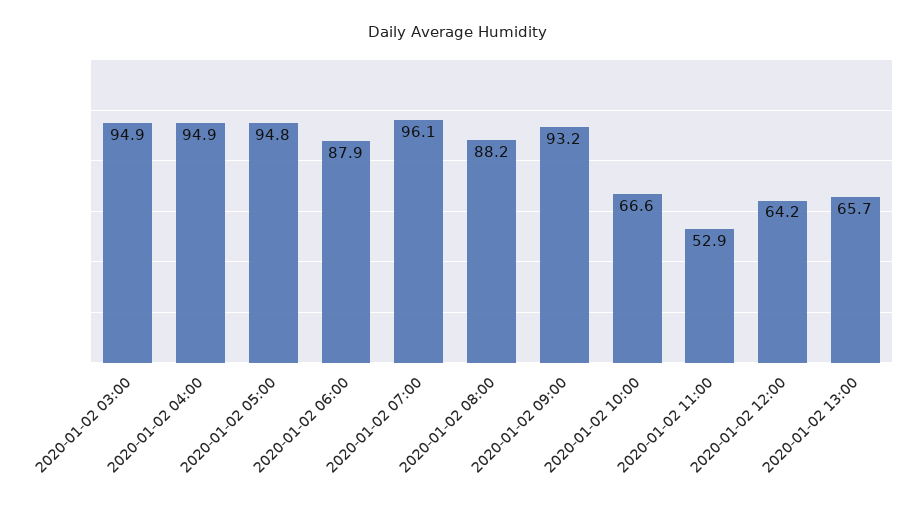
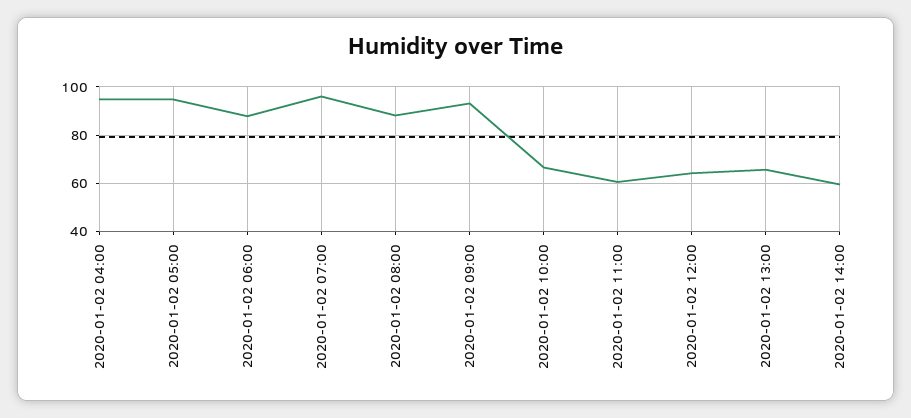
2020-01-02 03:00: 94.9 -> none
2020-01-02 11:00: 52.9 -> 60
2020-01-02 14:00: none -> 60

